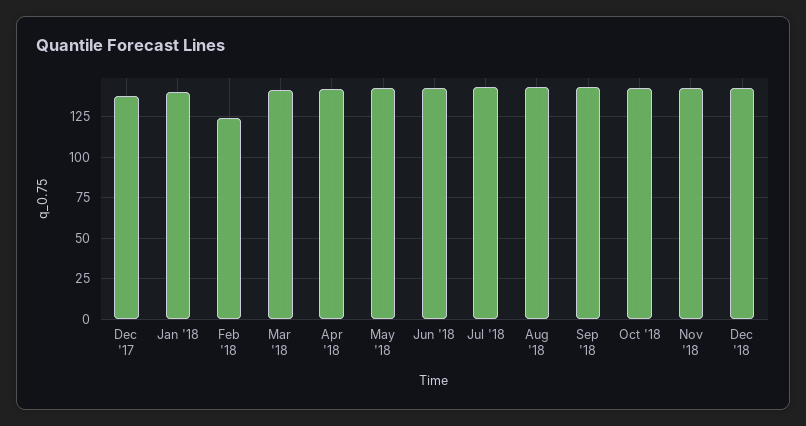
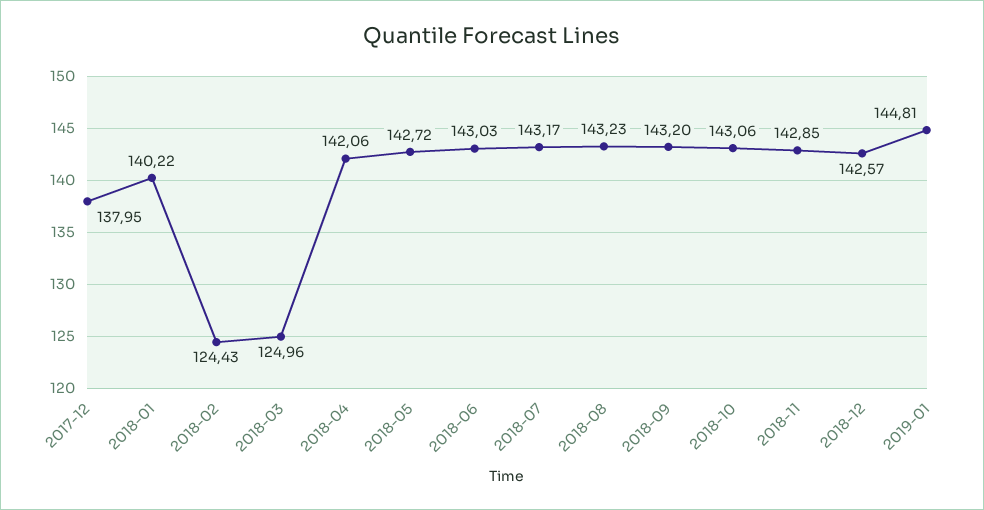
Mar '18: 140 -> 124.96
2019-01: none -> 144.81

